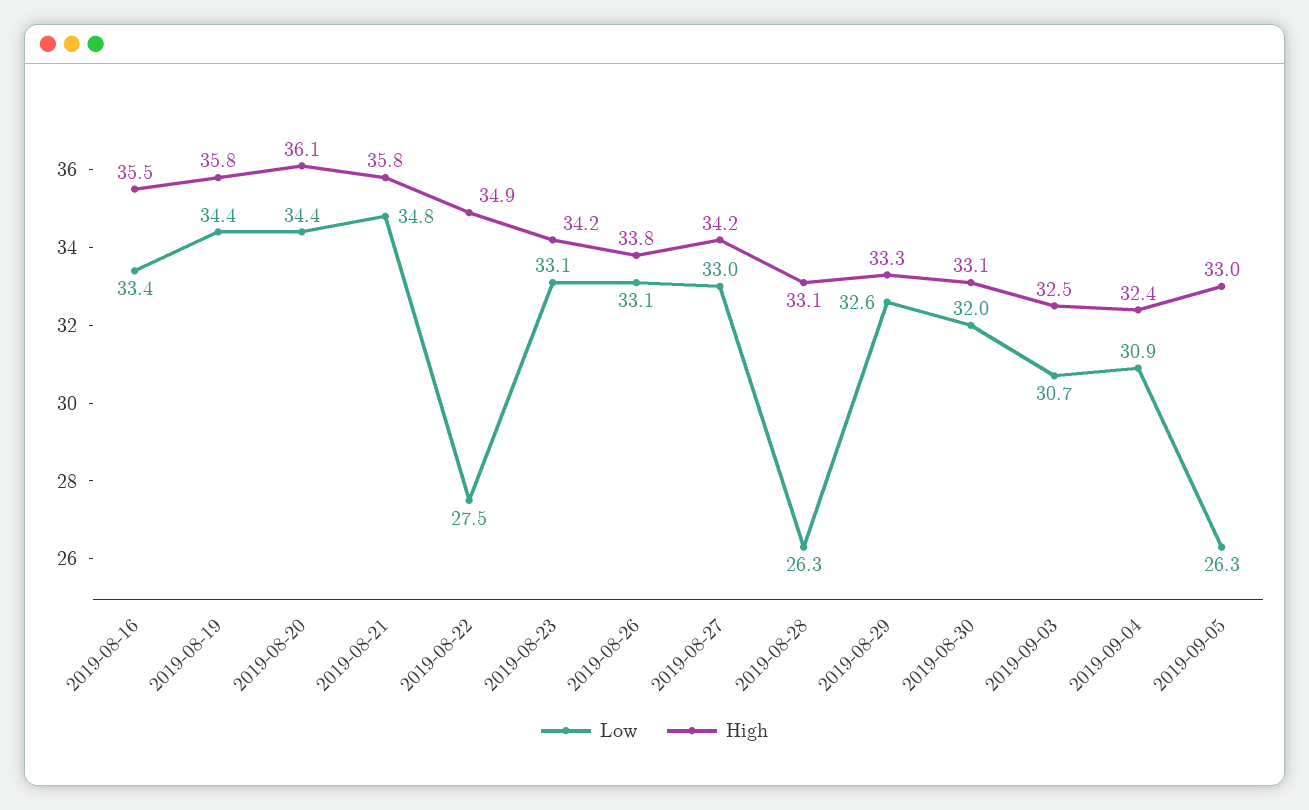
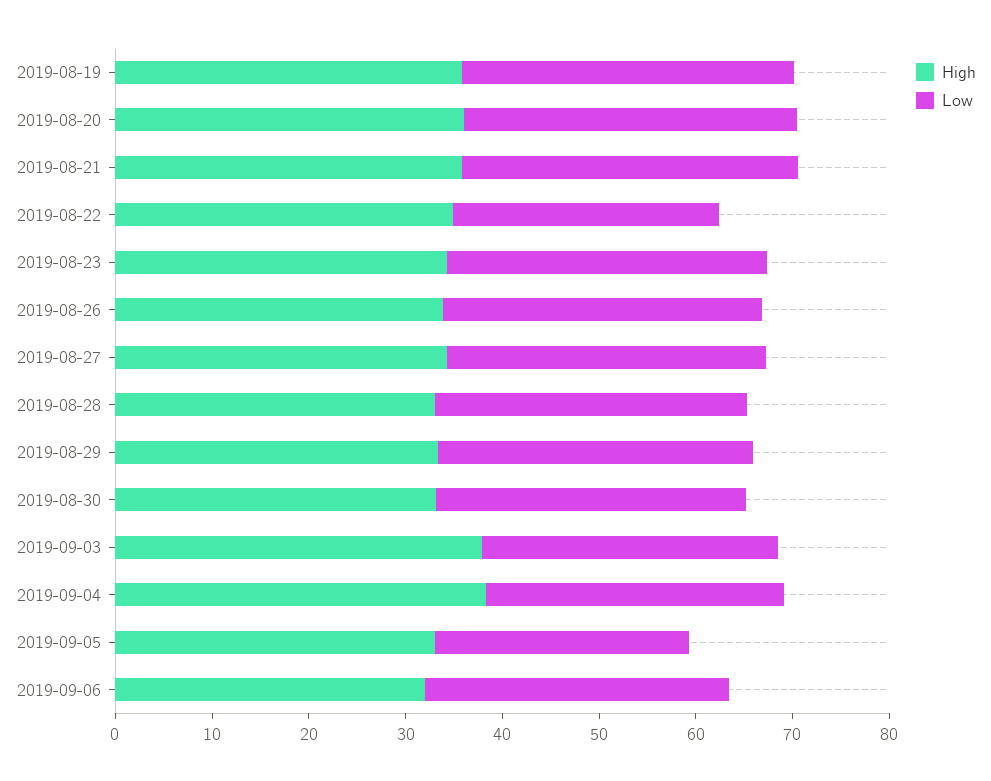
Low, 2019-08-16: 33.4 -> none
High, 2019-08-16: 35.5 -> none
Low, 2019-08-28: 26.3 -> 32
High, 2019-09-03: 32.5 -> 38
High, 2019-09-04: 32.4 -> 38
High, 2019-09-06: none -> 32
Low, 2019-09-06: none -> 32

